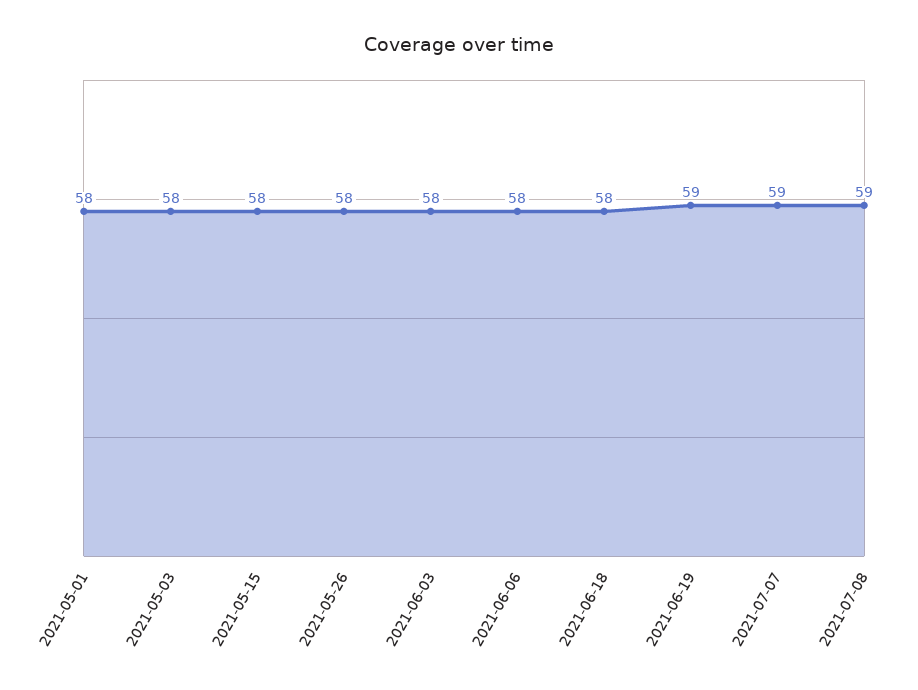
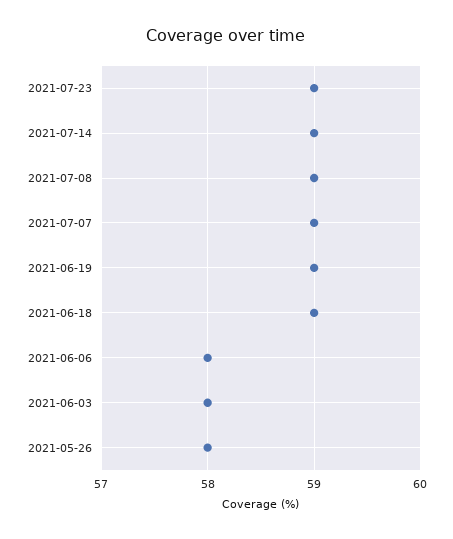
2021-05-01: 58 -> none
2021-05-03: 58 -> none
2021-05-15: 58 -> none
2021-06-18: 58 -> 59
2021-07-23: none -> 59
2021-07-14: none -> 59

